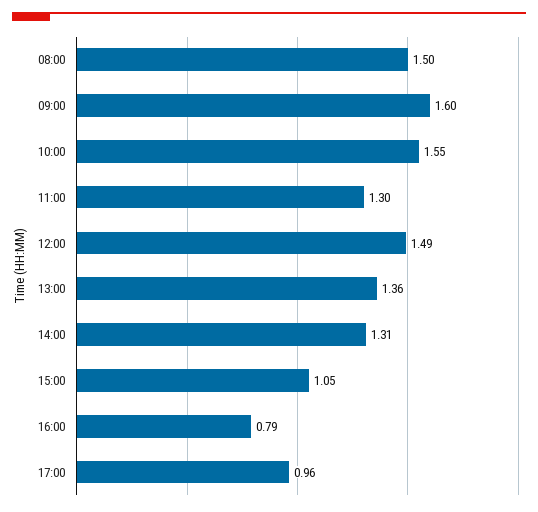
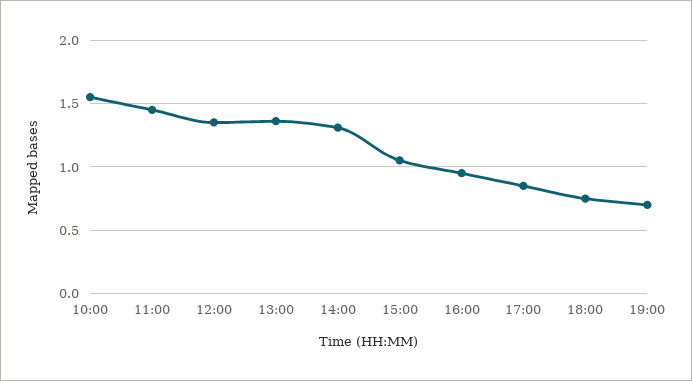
08:00: 1.5 -> none
09:00: 1.6 -> none
11:00: 1.3 -> 1.45
12:00: 1.49 -> 1.35
16:00: 0.79 -> 0.95
17:00: 0.96 -> 0.85
18:00: none -> 0.75
19:00: none -> 0.7

